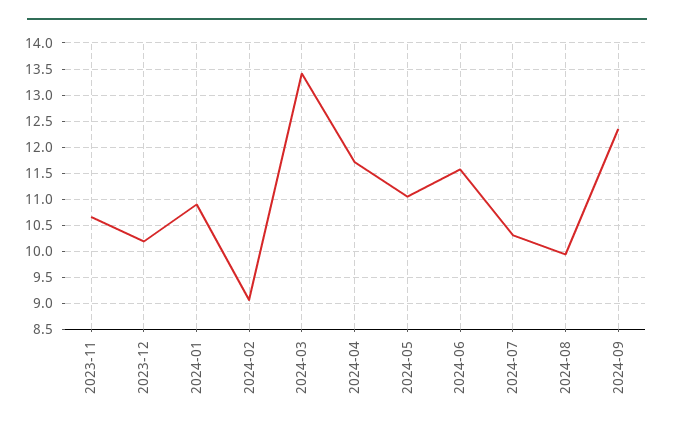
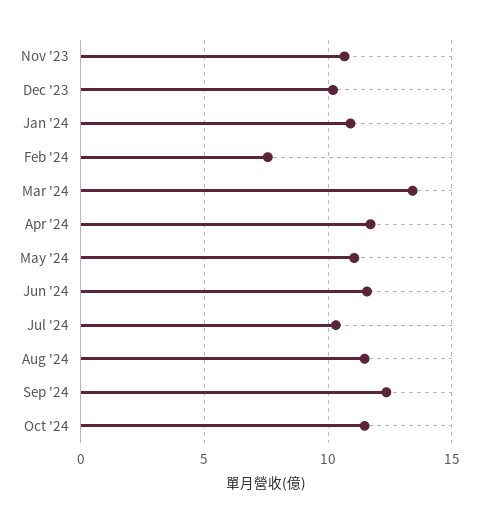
2024-02: 9 -> 7.5
2024-08: 10 -> 11.5
Oct '24: none -> 11.5

